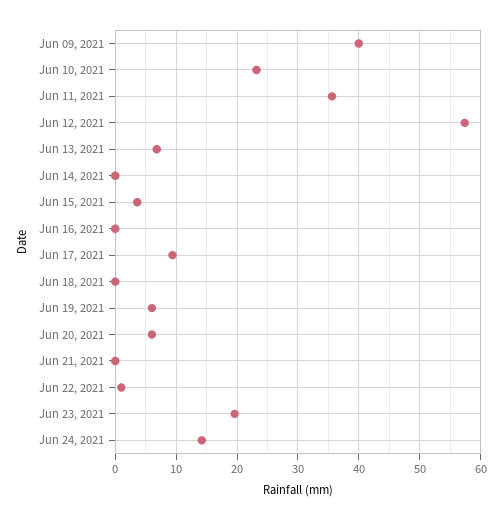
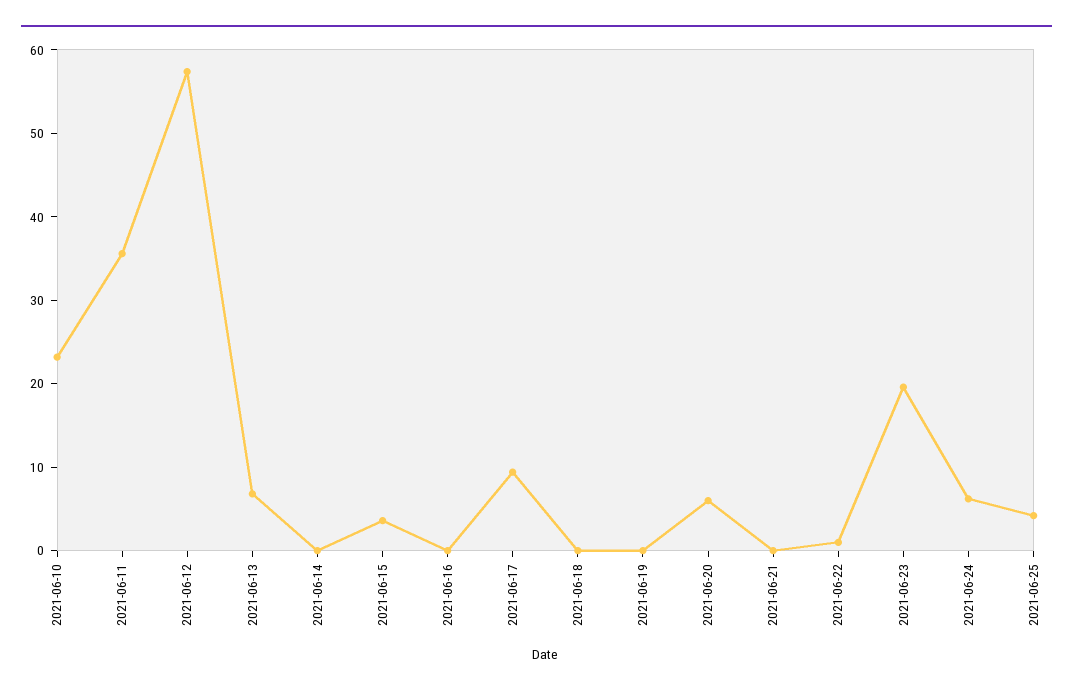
Jun 09, 2021: 40 -> none
Jun 19, 2021: 6 -> 0
Jun 24, 2021: 14 -> 6
2021-06-25: none -> 4

